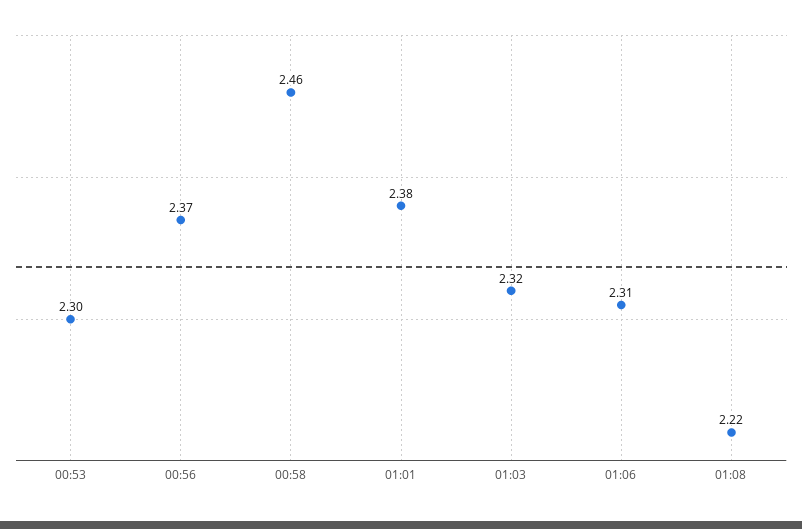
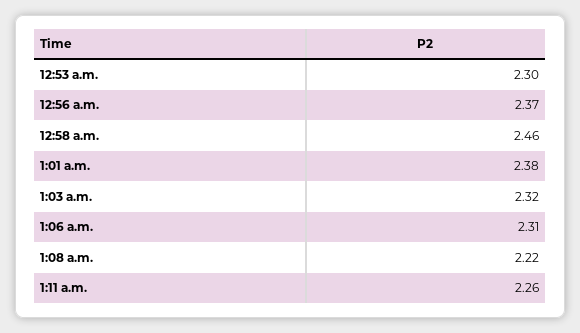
1:11 a.m.: none -> 2.26

